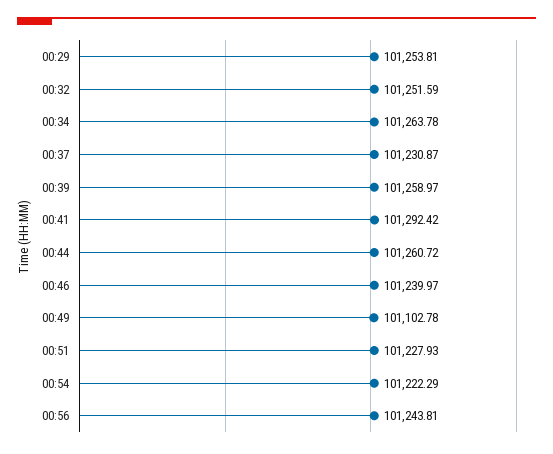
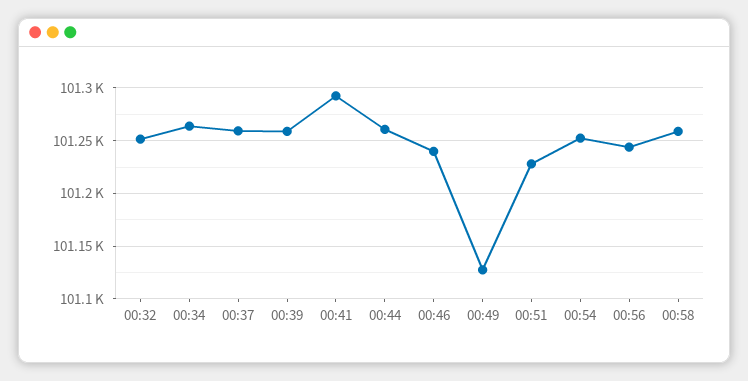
00:29: 101253.81 -> none
00:37: 101230.87 -> 101260
00:49: 101102.78 -> 101130
00:54: 101222.29 -> 101250
00:58: none -> 101260

